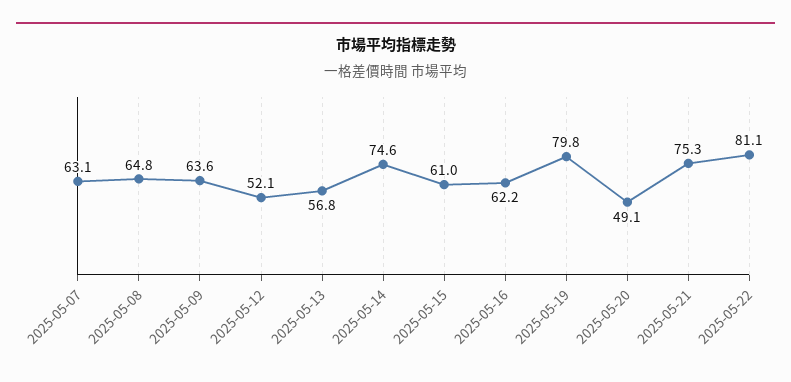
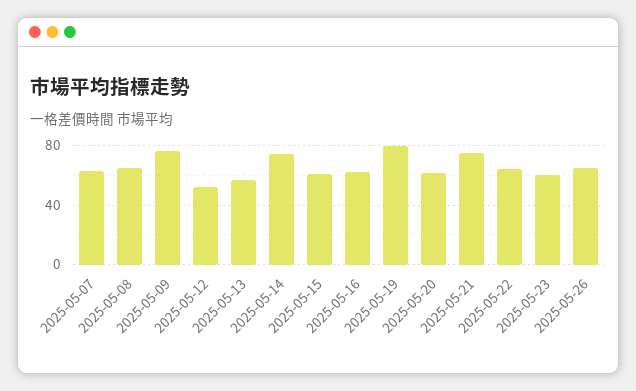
2025-05-09: 63.6 -> 75
2025-05-20: 49.1 -> 60
2025-05-22: 81.1 -> 65
2025-05-23: none -> 60
2025-05-26: none -> 65

